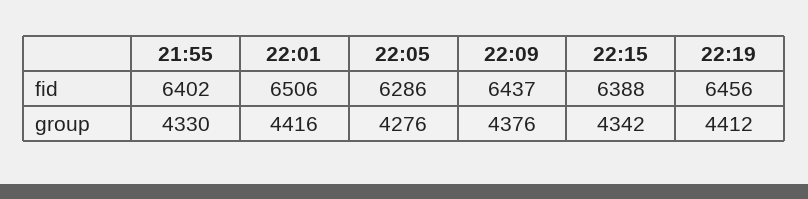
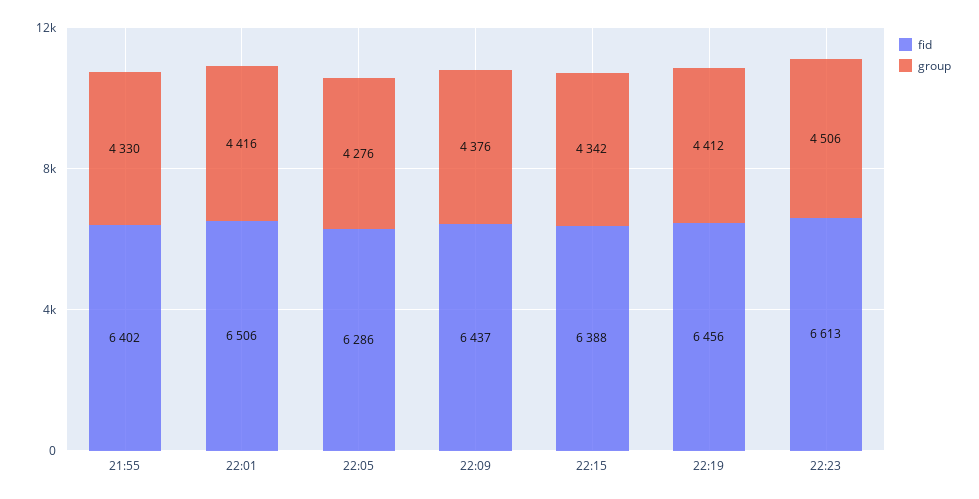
fid, 22:23: none -> 6613
group, 22:23: none -> 4506

